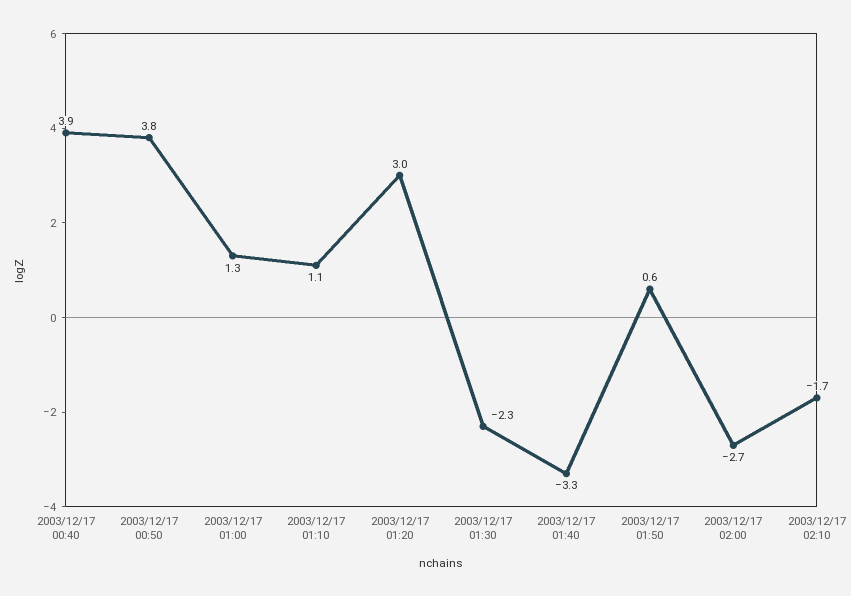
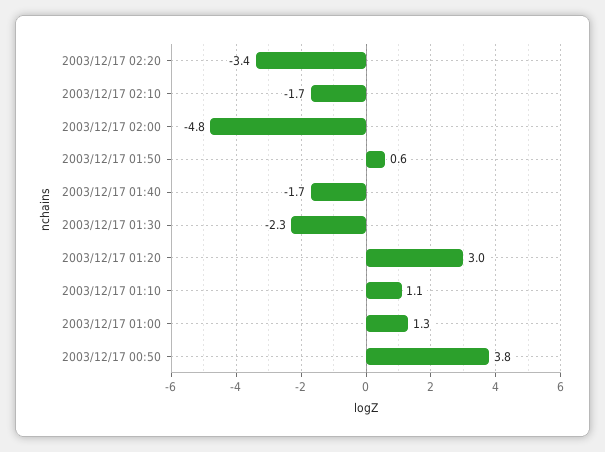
2003/12/17 00:40: 3.9 -> none
2003/12/17 01:40: -3.3 -> -1.7
2003/12/17 02:00: -2.7 -> -4.8
2003/12/17 02:20: none -> -3.4

